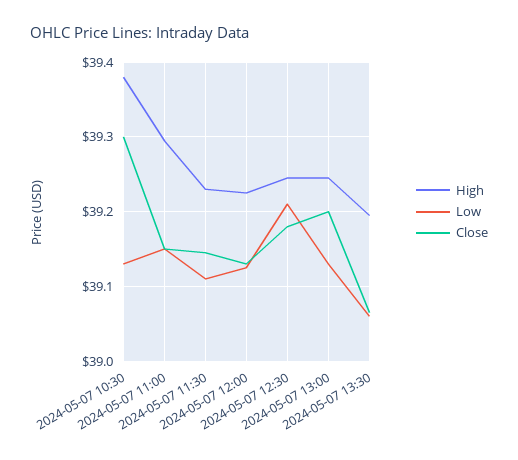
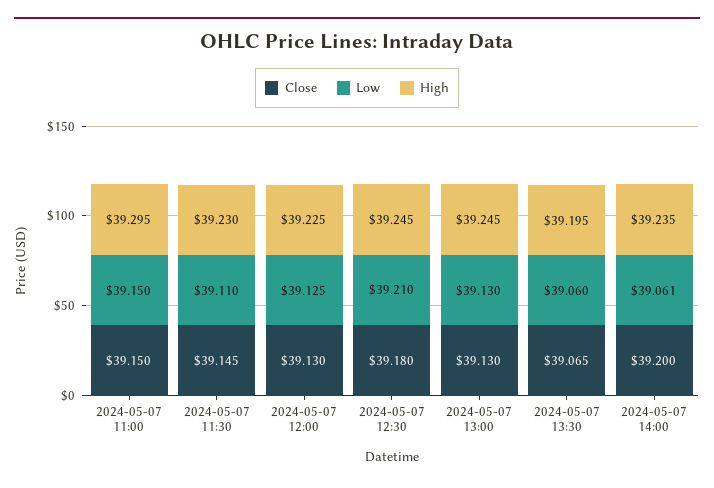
High, 2024-05-07 10:30: 39.38 -> none
Low, 2024-05-07 10:30: 39.13 -> none
Close, 2024-05-07 10:30: 39.3 -> none
Close, 2024-05-07 13:00: 39.2 -> 39.13
Close, 2024-05-07 14:00: none -> 39.2
Low, 2024-05-07 14:00: none -> 39.061
High, 2024-05-07 14:00: none -> 39.235

